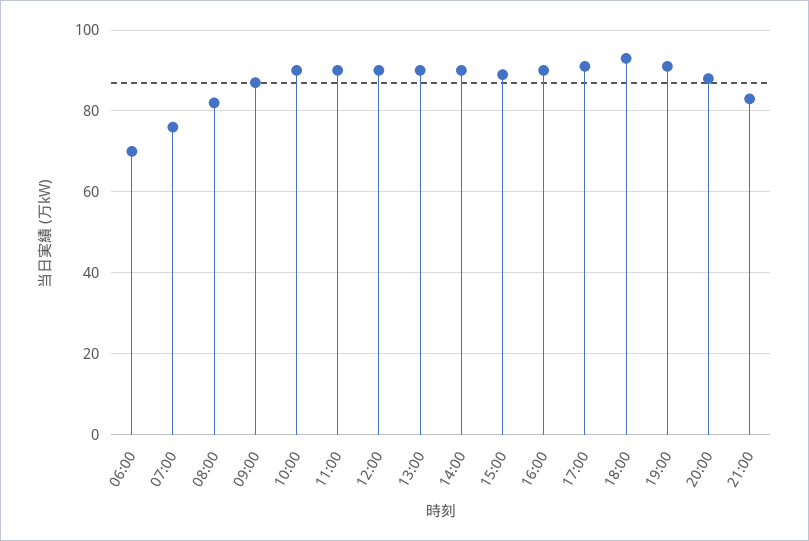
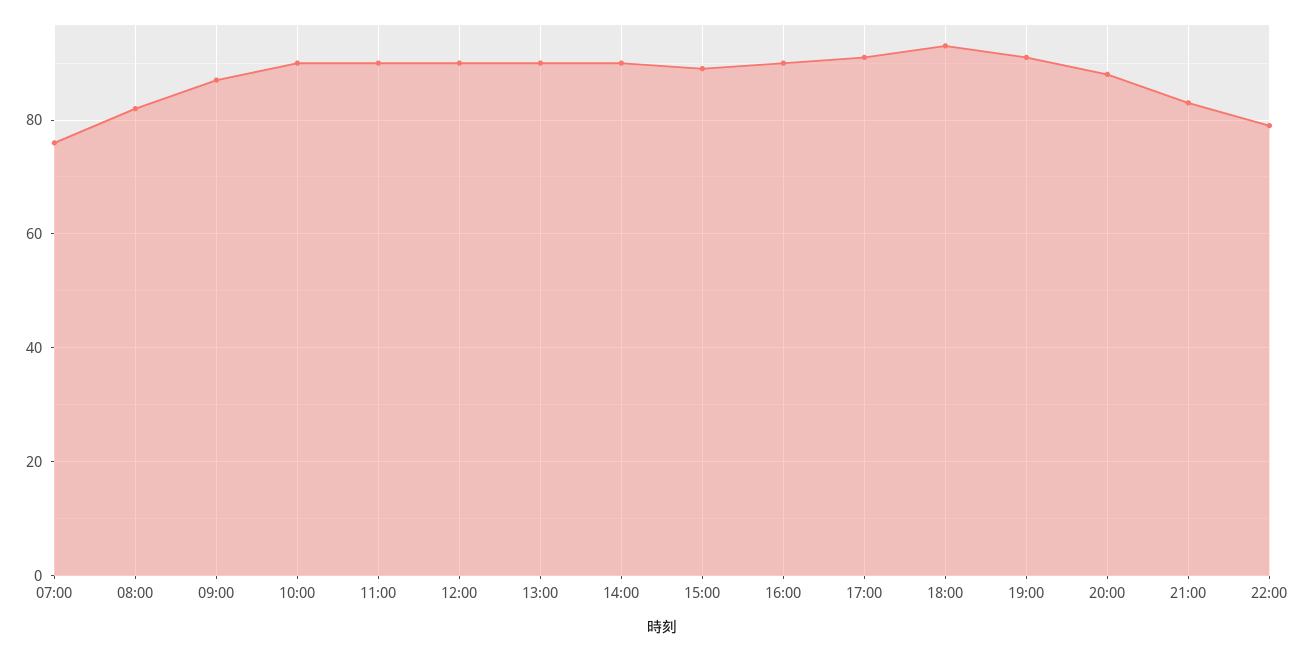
06:00: 70 -> none
22:00: none -> 80

